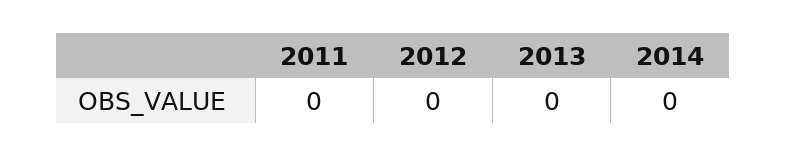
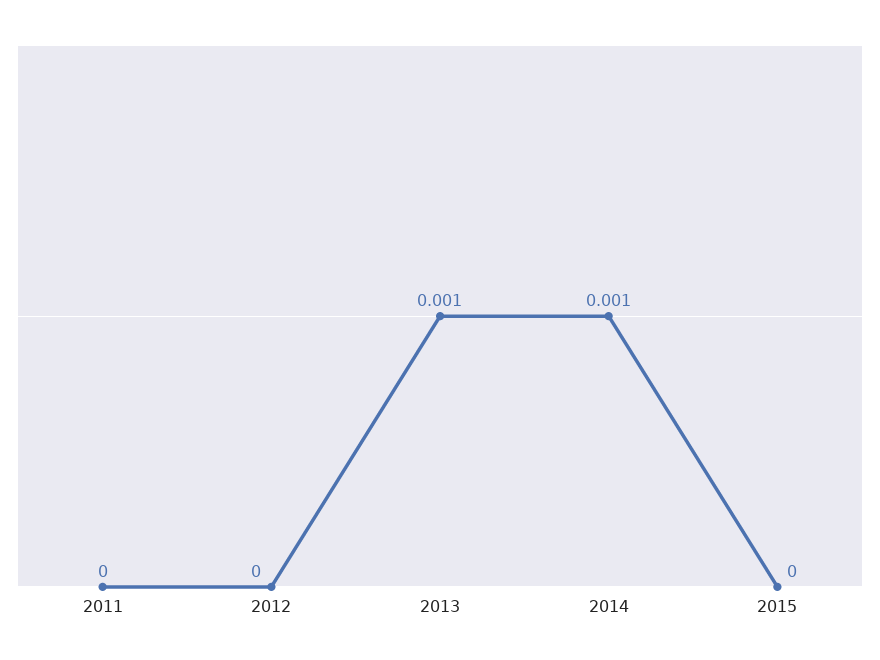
2013: 0 -> 0.001
2014: 0 -> 0.001
2015: none -> 0

